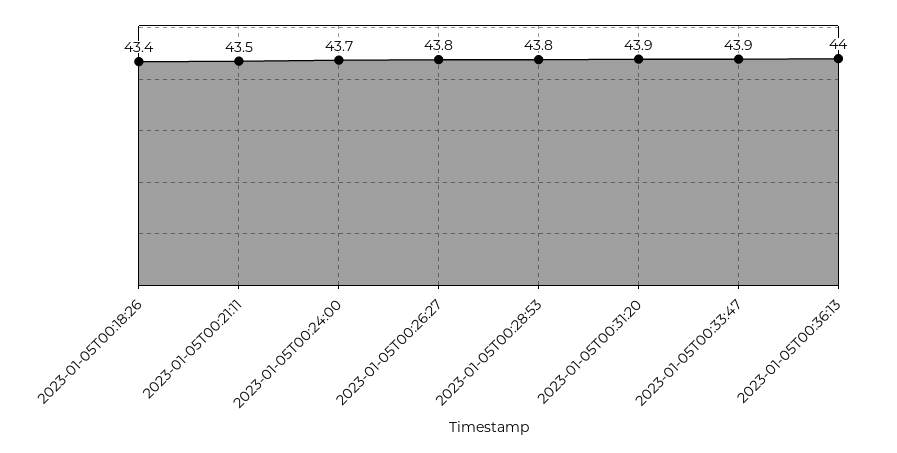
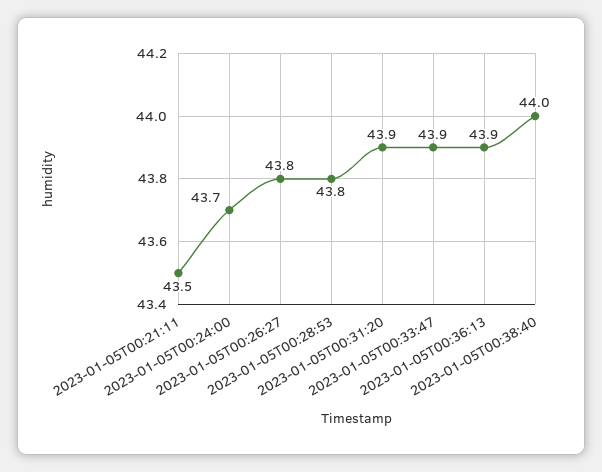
2023-01-05T00:18:26: 43.4 -> none
2023-01-05T00:36:13: 44 -> 43.9
2023-01-05T00:38:40: none -> 44

